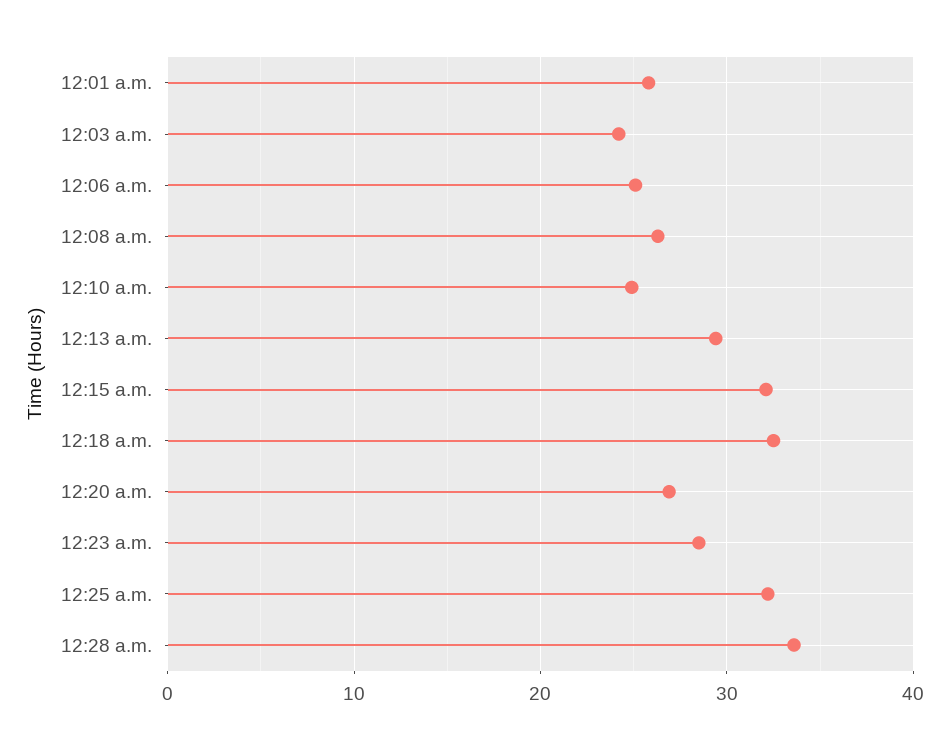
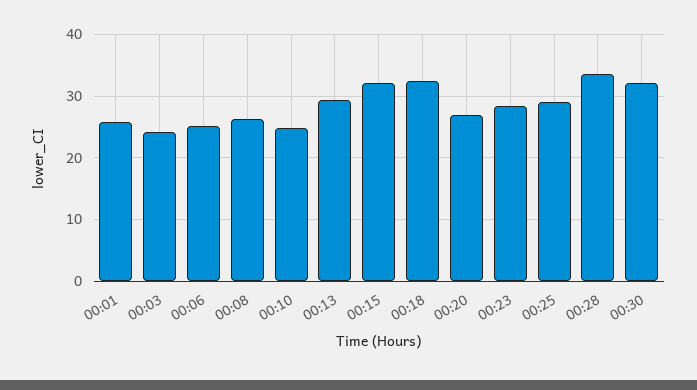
12:25 a.m.: 32 -> 29
00:30: none -> 32

